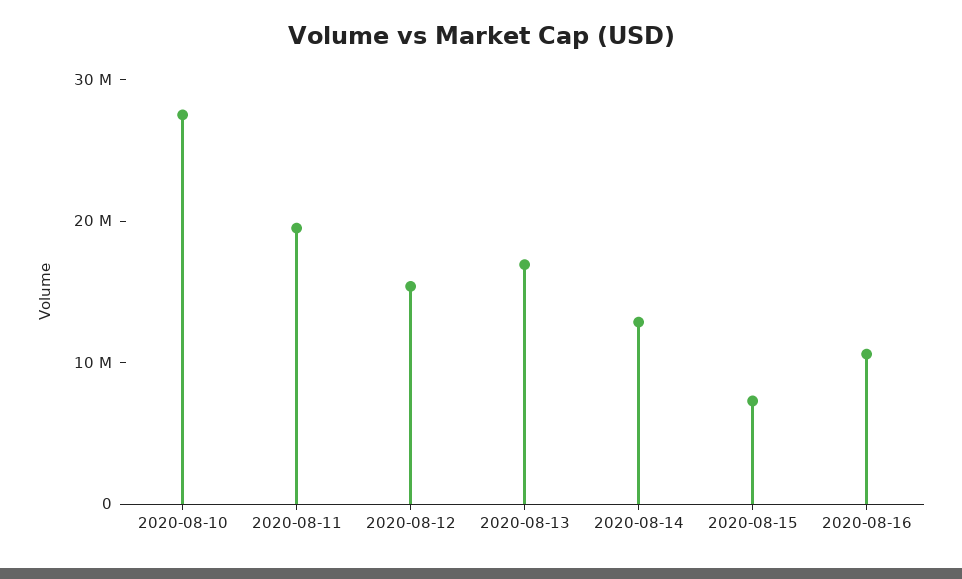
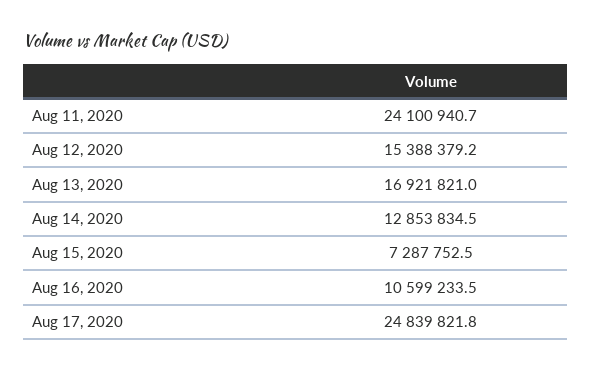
2020-08-10: 28000000 -> none
2020-08-11: 20000000 -> 24100940.7
Aug 17, 2020: none -> 24839821.8

